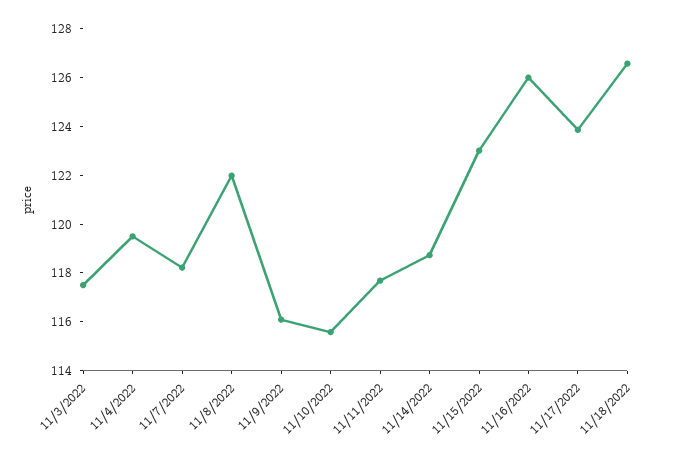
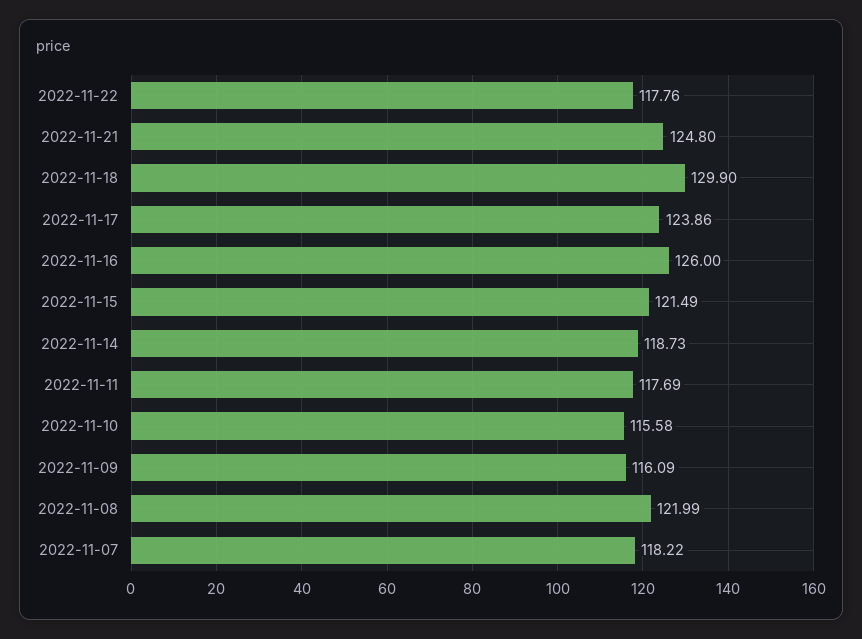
11/3/2022: 117.5 -> none
11/4/2022: 119.5 -> none
11/15/2022: 123 -> 121.49
11/18/2022: 126.5 -> 129.9
2022-11-22: none -> 117.76
2022-11-21: none -> 124.8

